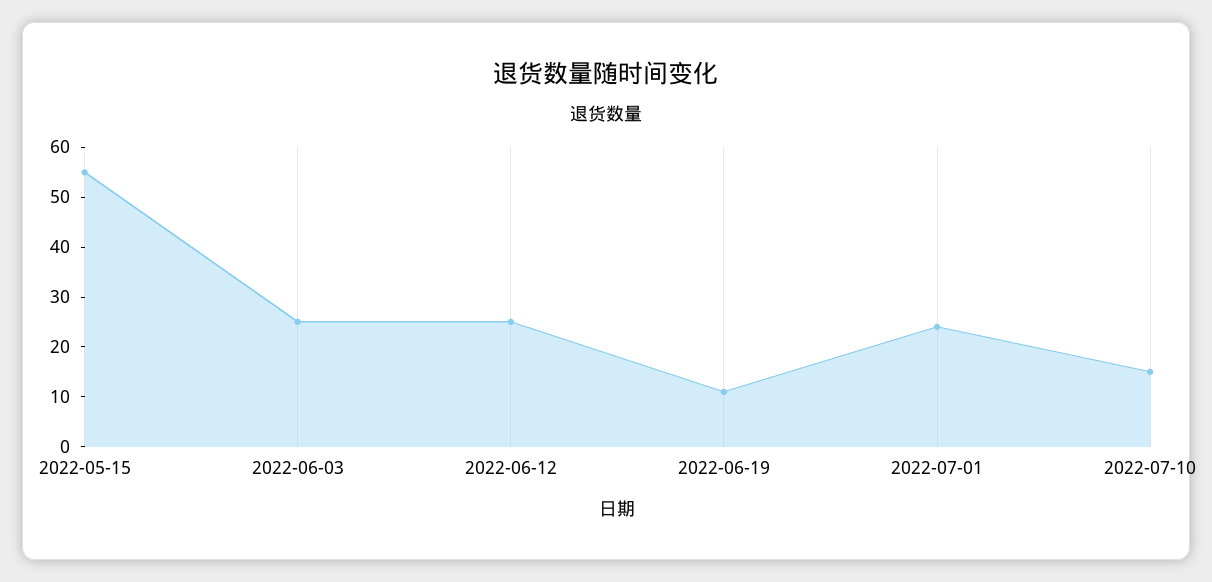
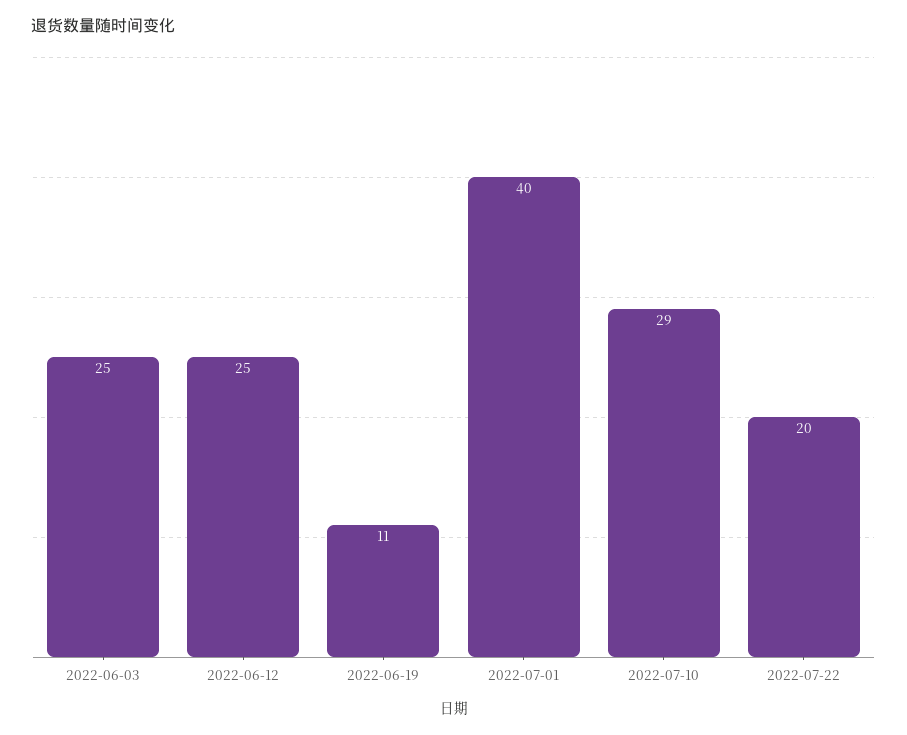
2022-05-15: 55 -> none
2022-07-01: 25 -> 40
2022-07-10: 15 -> 29
2022-07-22: none -> 20

